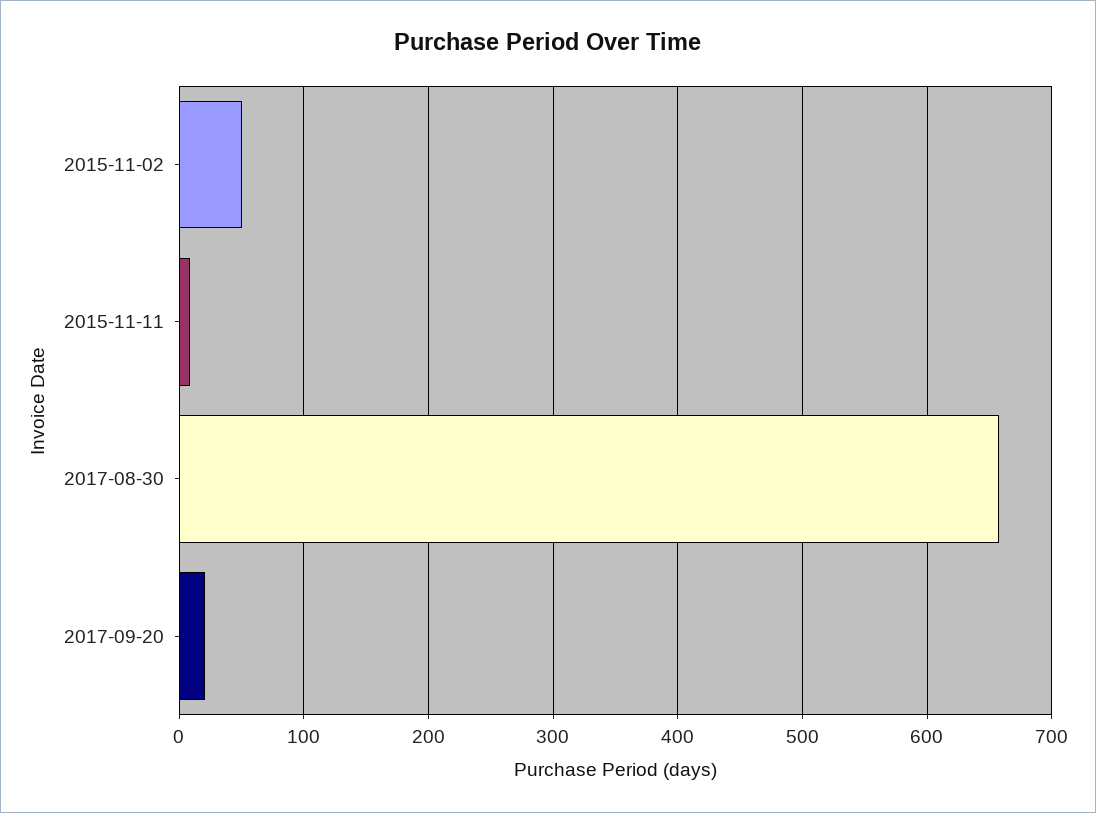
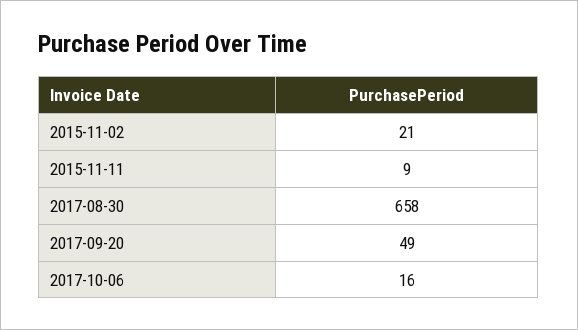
2015-11-02: 50 -> 21
2017-09-20: 20 -> 49
2017-10-06: none -> 16

